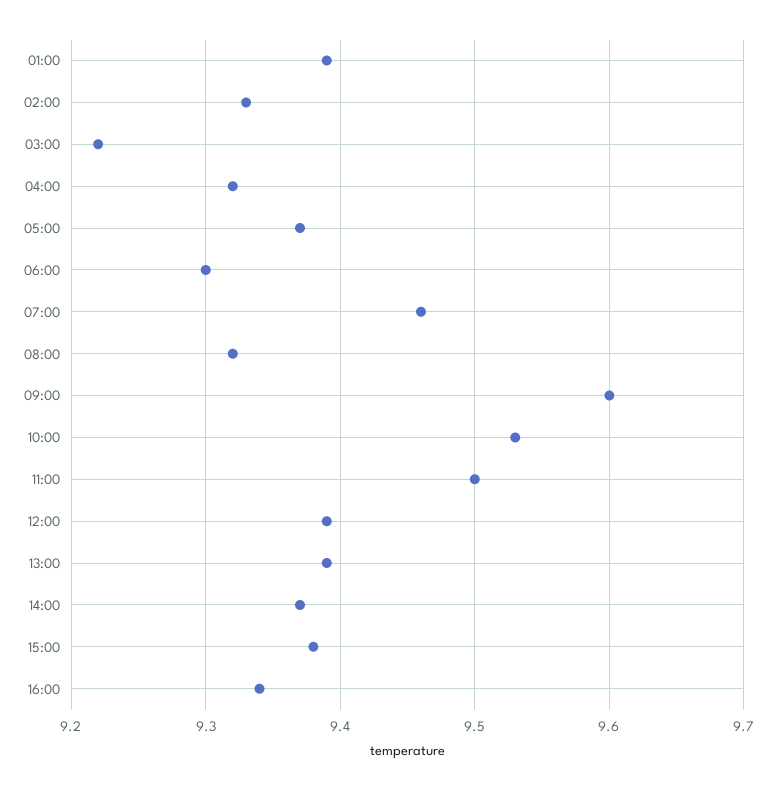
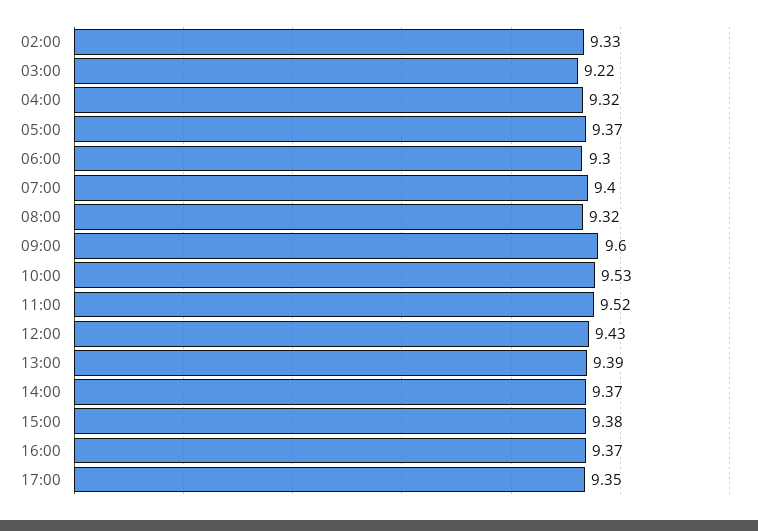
01:00: 9.39 -> none
07:00: 9.46 -> 9.4
11:00: 9.5 -> 9.52
12:00: 9.39 -> 9.43
16:00: 9.34 -> 9.37
17:00: none -> 9.35

